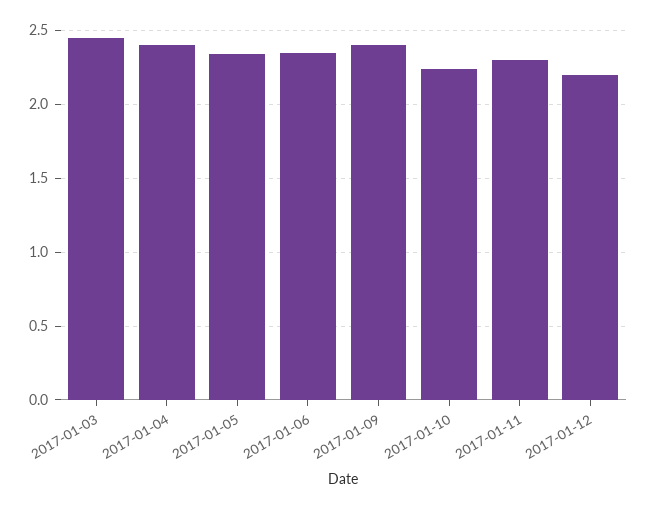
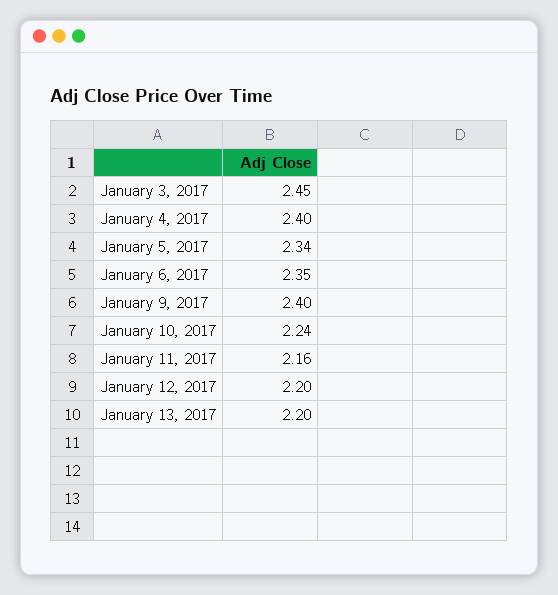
2017-01-11: 2.3 -> 2.16
January 13, 2017: none -> 2.2

